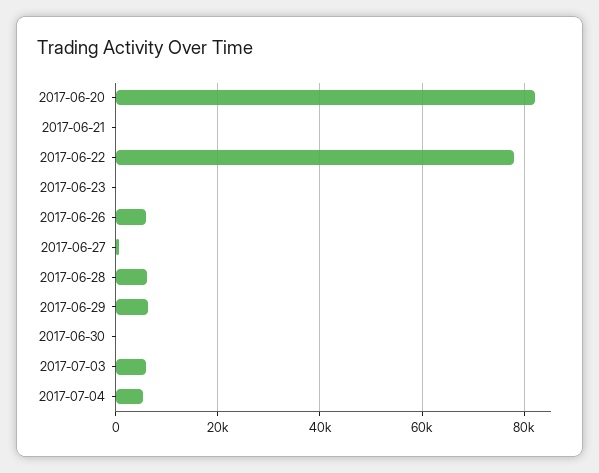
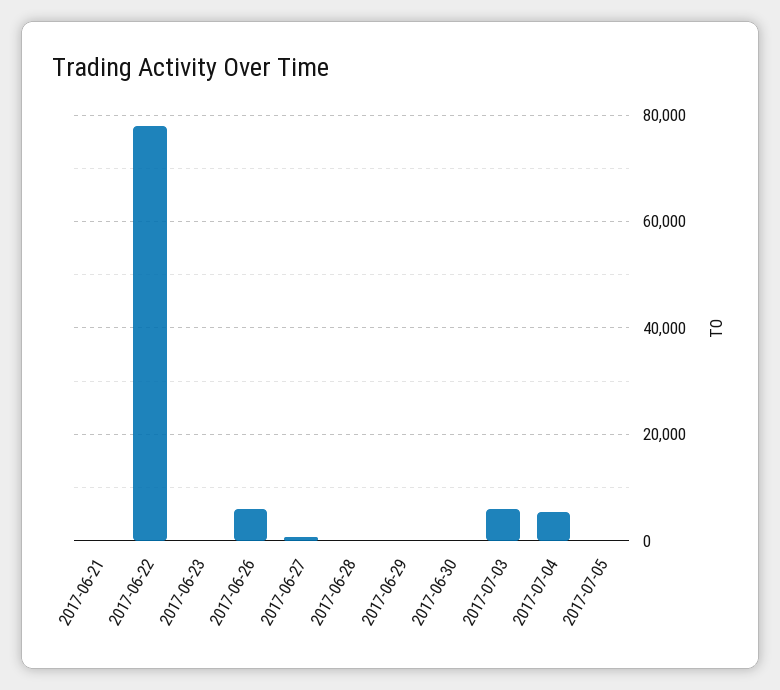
2017-06-20: 82000 -> none
2017-06-28: 6000 -> 0
2017-06-29: 6000 -> 0
2017-07-05: none -> 0

